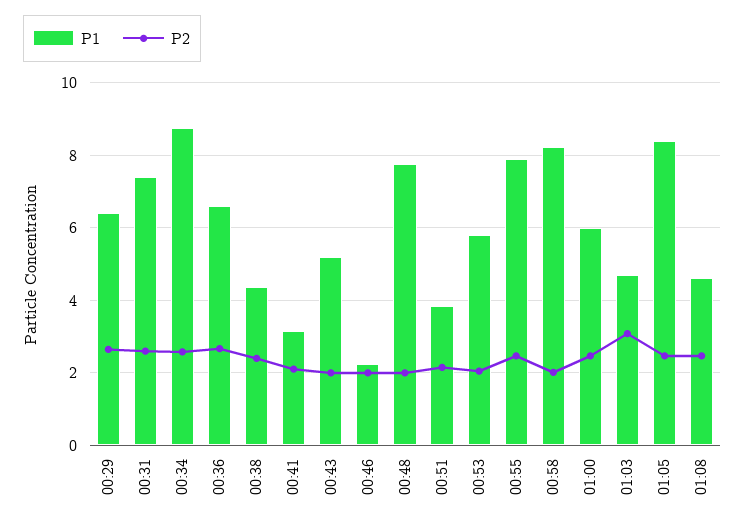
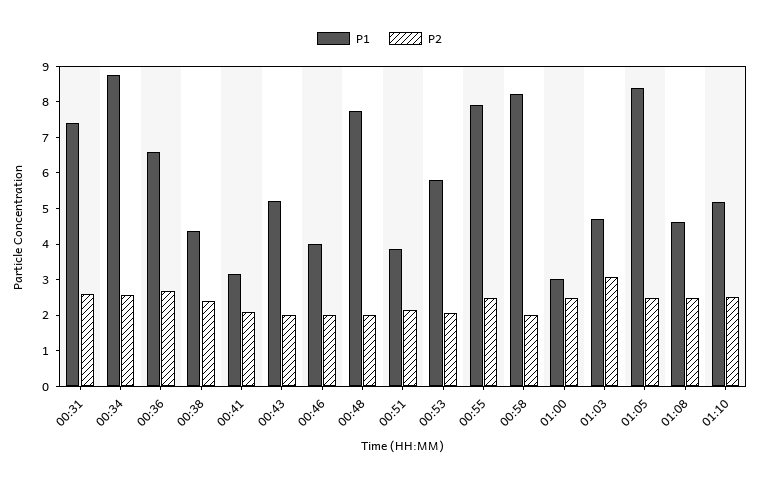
P1, 00:29: 6.4 -> none
P2, 00:29: 2.6 -> none
P1, 00:46: 2.2 -> 4
P1, 01:00: 6 -> 3
P1, 01:10: none -> 5.25
P2, 01:10: none -> 2.5

